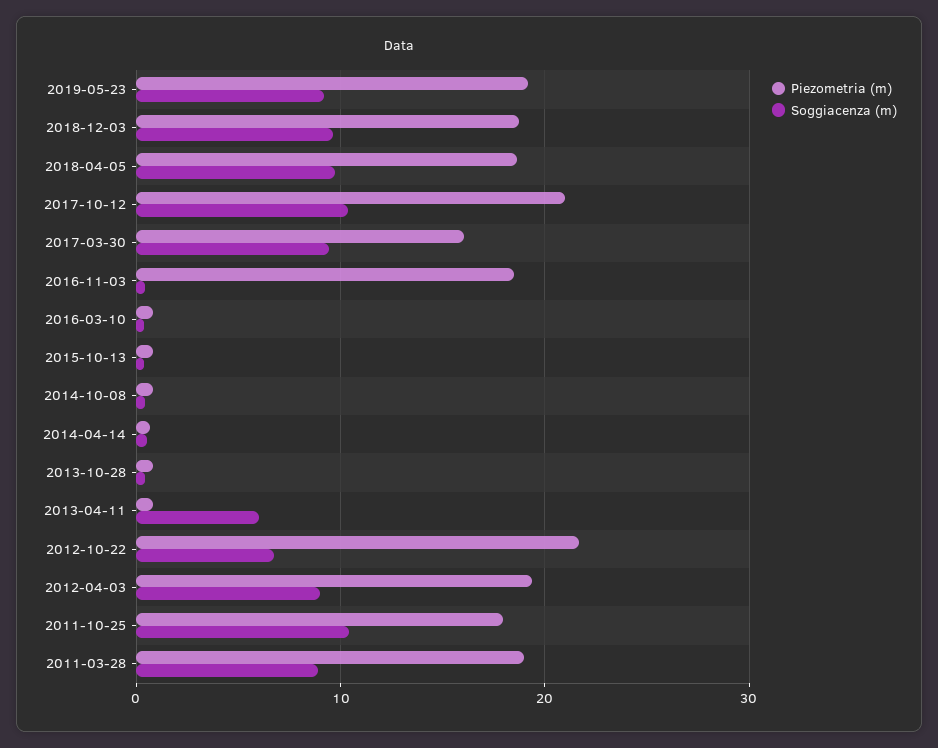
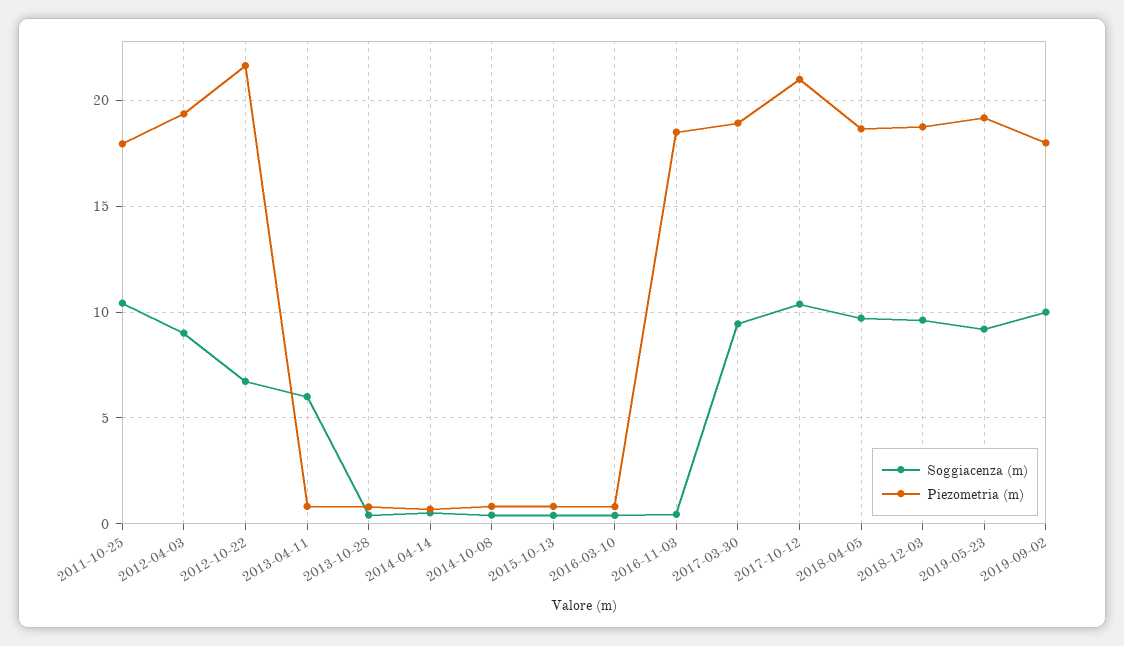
Piezometria (m), 2017-03-30: 16 -> 19
Piezometria (m), 2011-03-28: 19 -> none
Soggiacenza (m), 2011-03-28: 9 -> none
Soggiacenza (m), 2019-09-02: none -> 10
Piezometria (m), 2019-09-02: none -> 18

